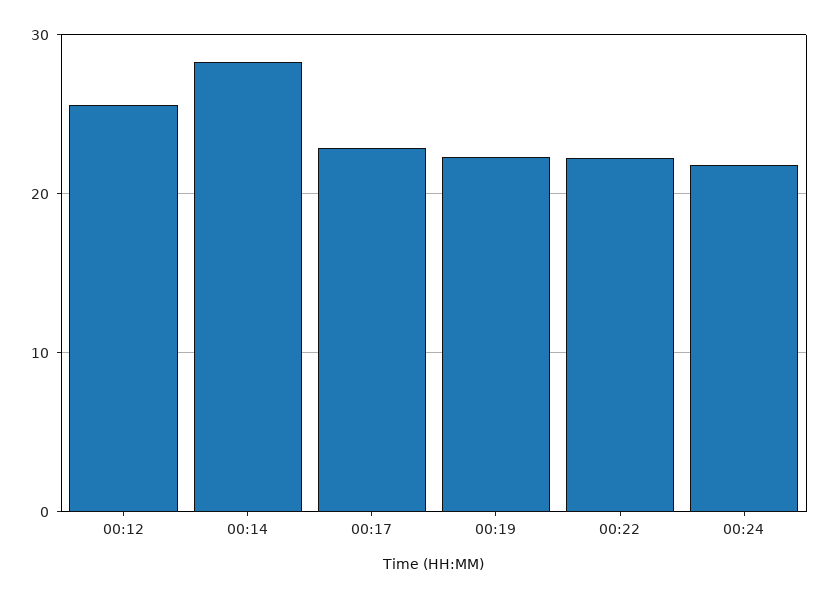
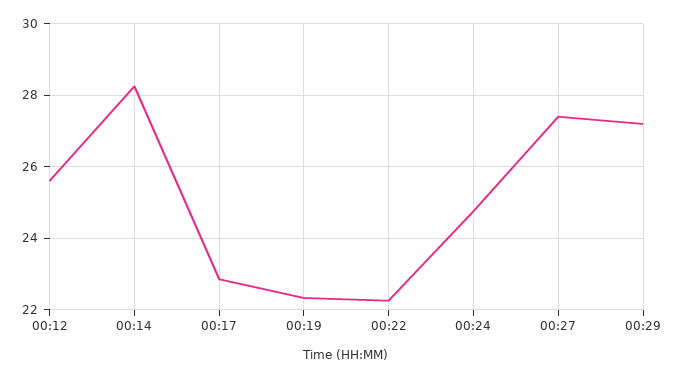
00:24: 22 -> 24.8
00:27: none -> 27.4
00:29: none -> 27.2

